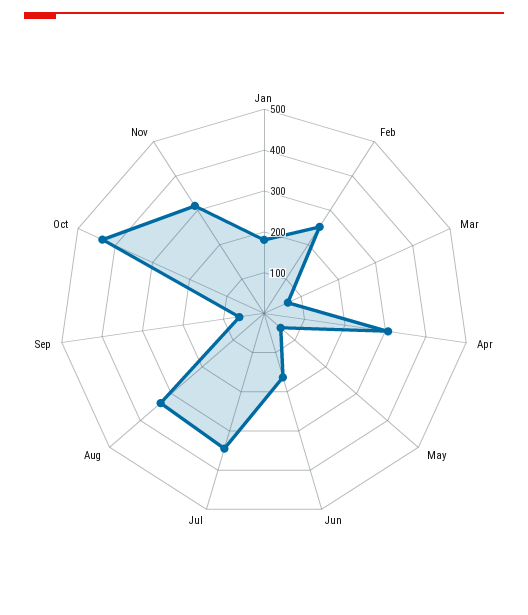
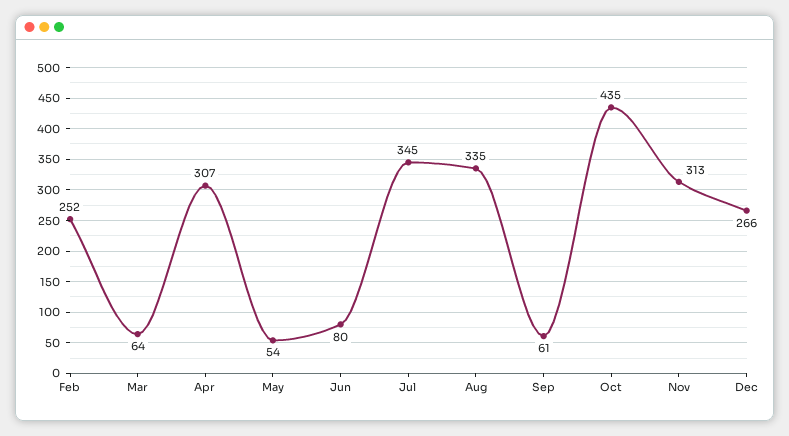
Jan: 180 -> none
Jun: 160 -> 80
Dec: none -> 266

